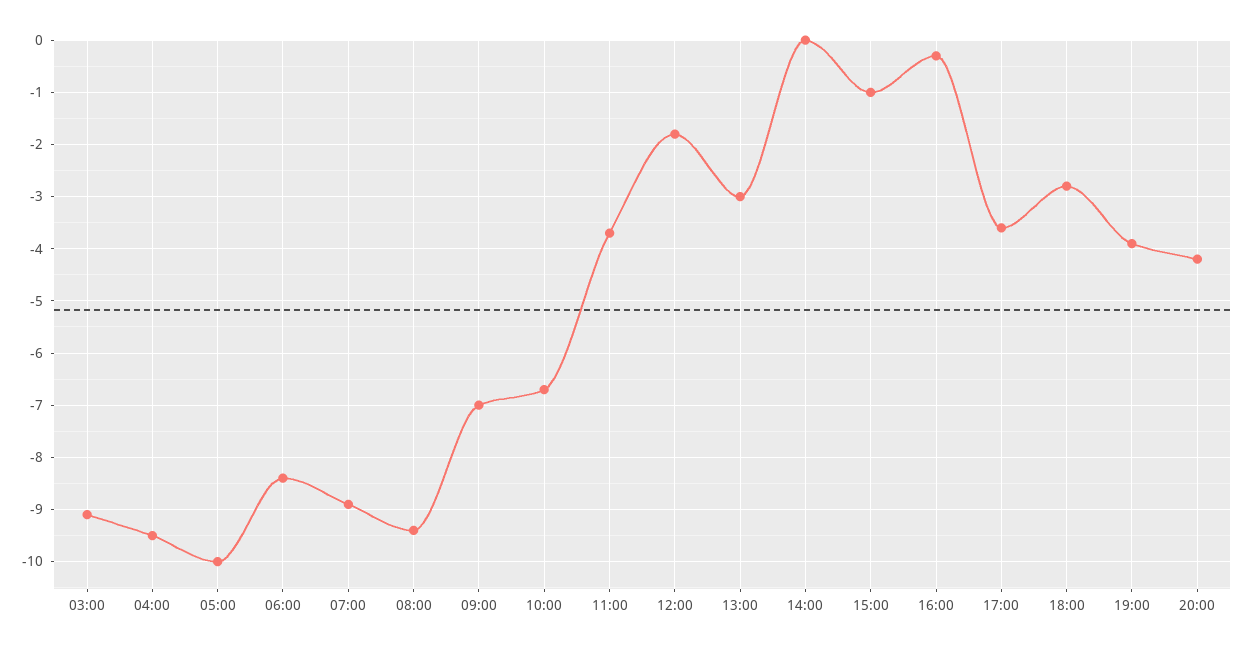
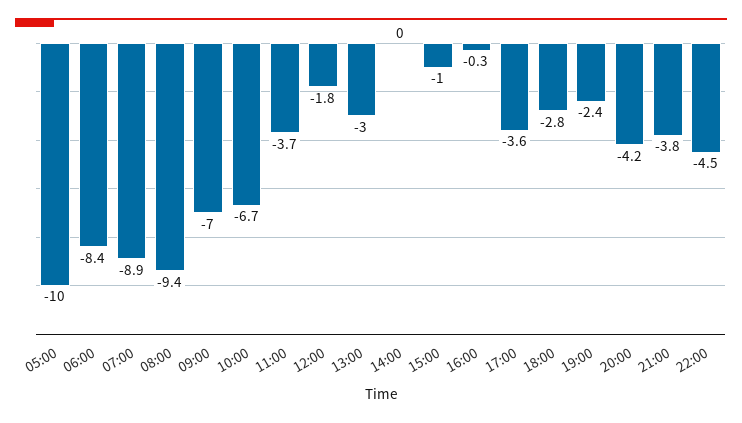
03:00: -9 -> none
04:00: -9.5 -> none
19:00: -4 -> -2.4
21:00: none -> -3.8
22:00: none -> -4.5

